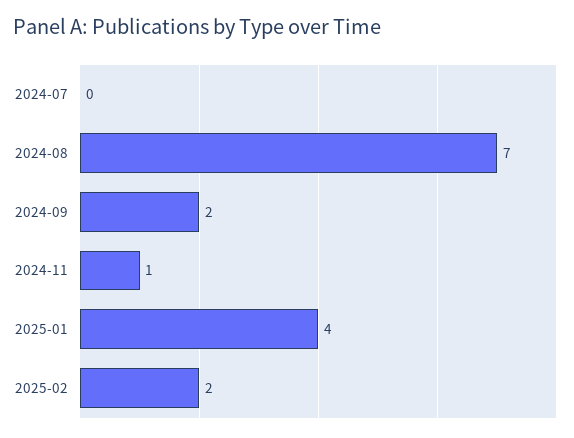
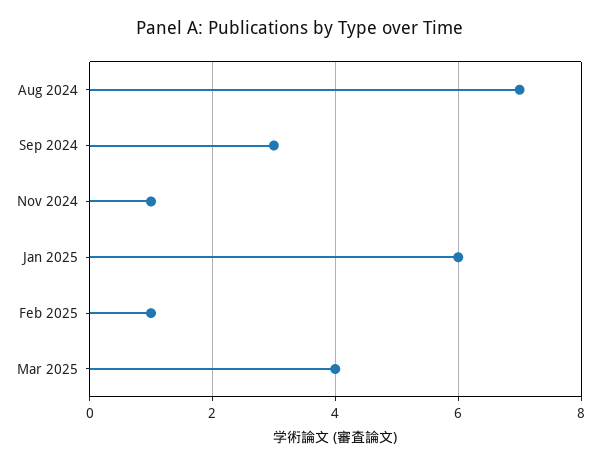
2024-07: 0 -> none
2024-09: 2 -> 3
2025-01: 4 -> 6
2025-02: 2 -> 1
Mar 2025: none -> 4

